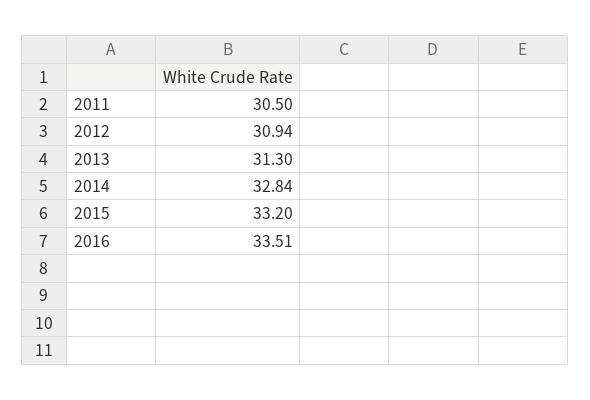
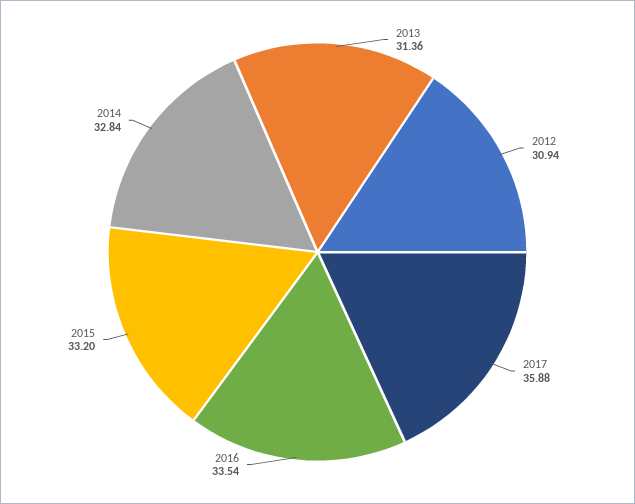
2011: 30.5 -> none
2013: 31.3 -> 31.36
2016: 33.51 -> 33.54
2017: none -> 35.88

